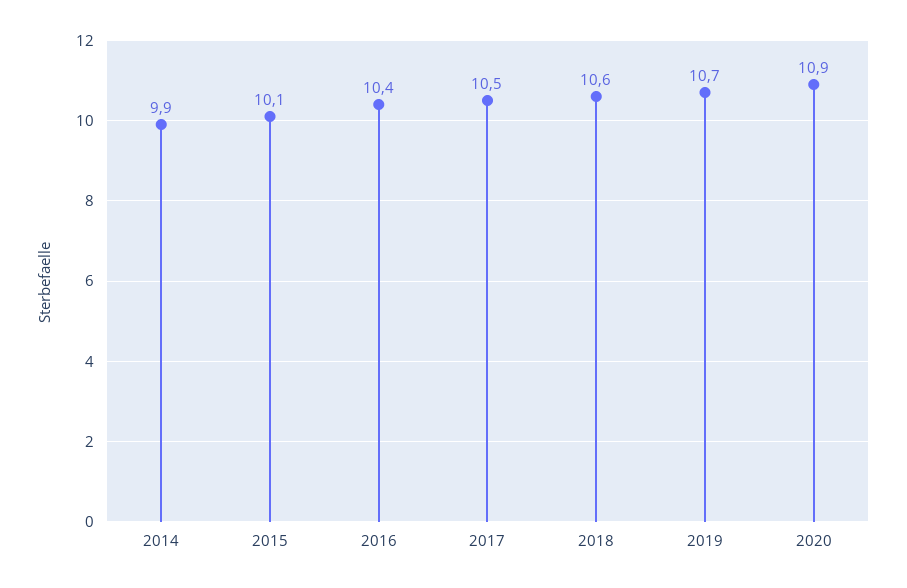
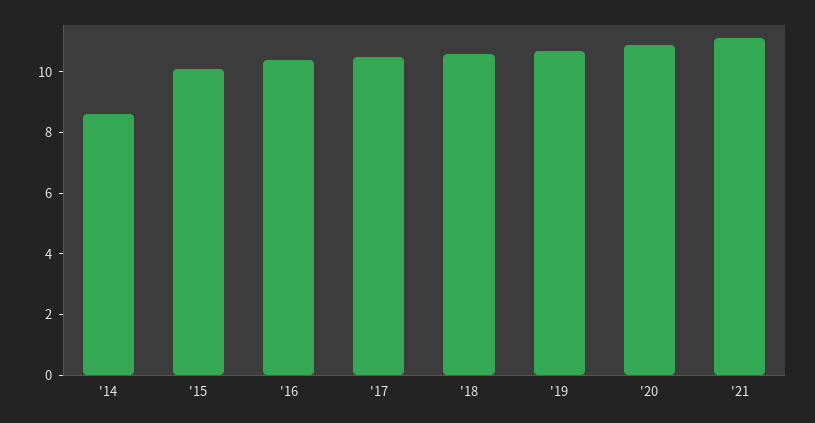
2014: 9.9 -> 8.5
'21: none -> 11

